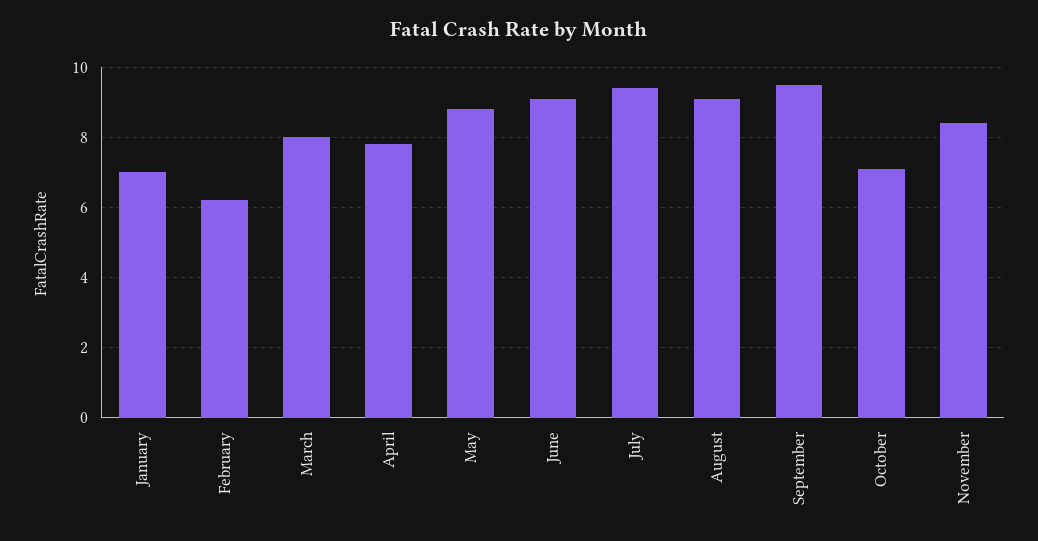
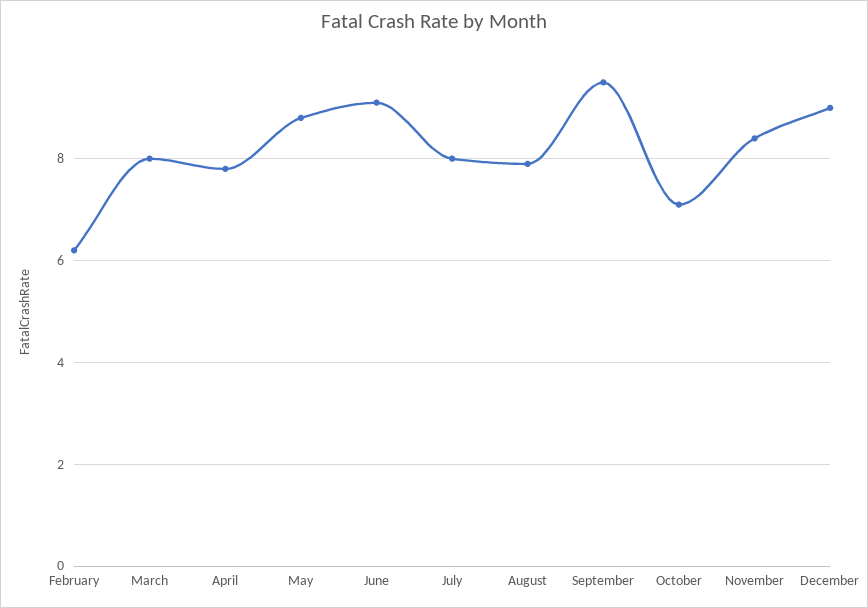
January: 7 -> none
July: 9.5 -> 8
August: 9 -> 8
December: none -> 9

